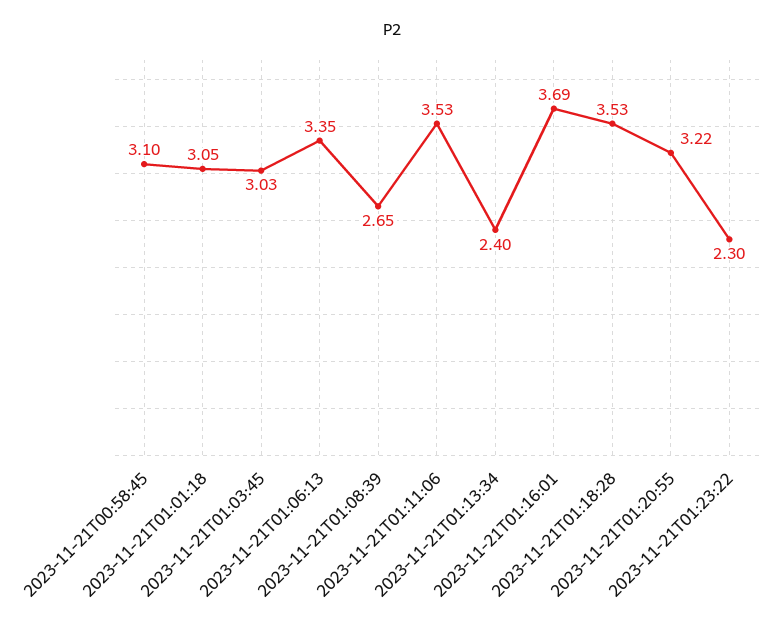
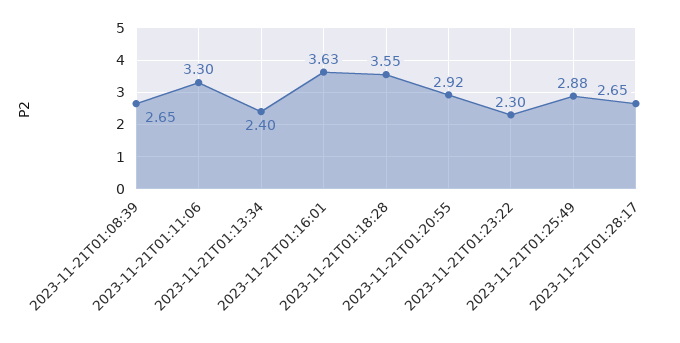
2023-11-21T00:58:45: 3.1 -> none
2023-11-21T01:01:18: 3.05 -> none
2023-11-21T01:03:45: 3.03 -> none
2023-11-21T01:06:13: 3.35 -> none
2023-11-21T01:11:06: 3.53 -> 3.3
2023-11-21T01:16:01: 3.69 -> 3.63
2023-11-21T01:18:28: 3.53 -> 3.55
2023-11-21T01:20:55: 3.22 -> 2.92
2023-11-21T01:25:49: none -> 2.88
2023-11-21T01:28:17: none -> 2.65

